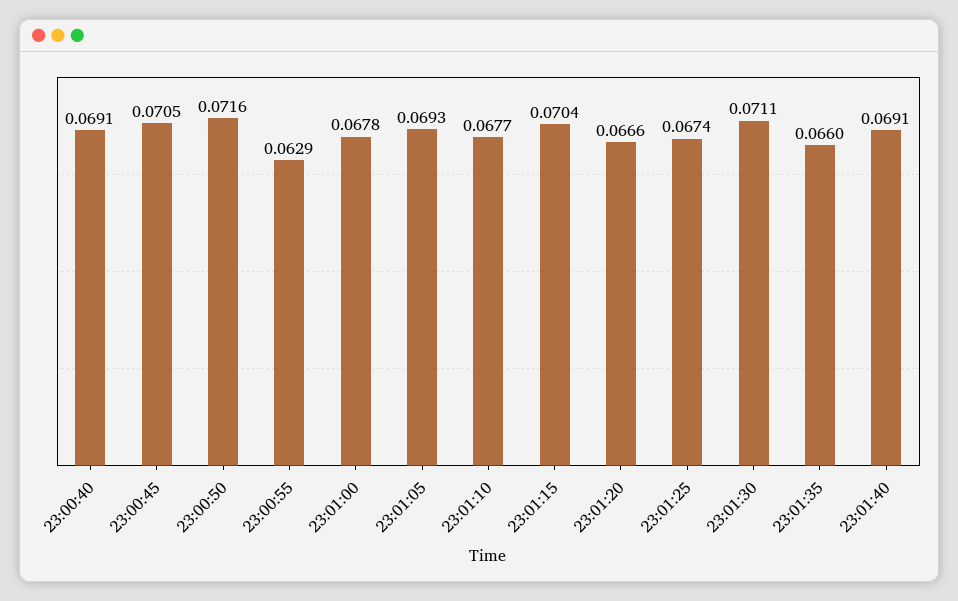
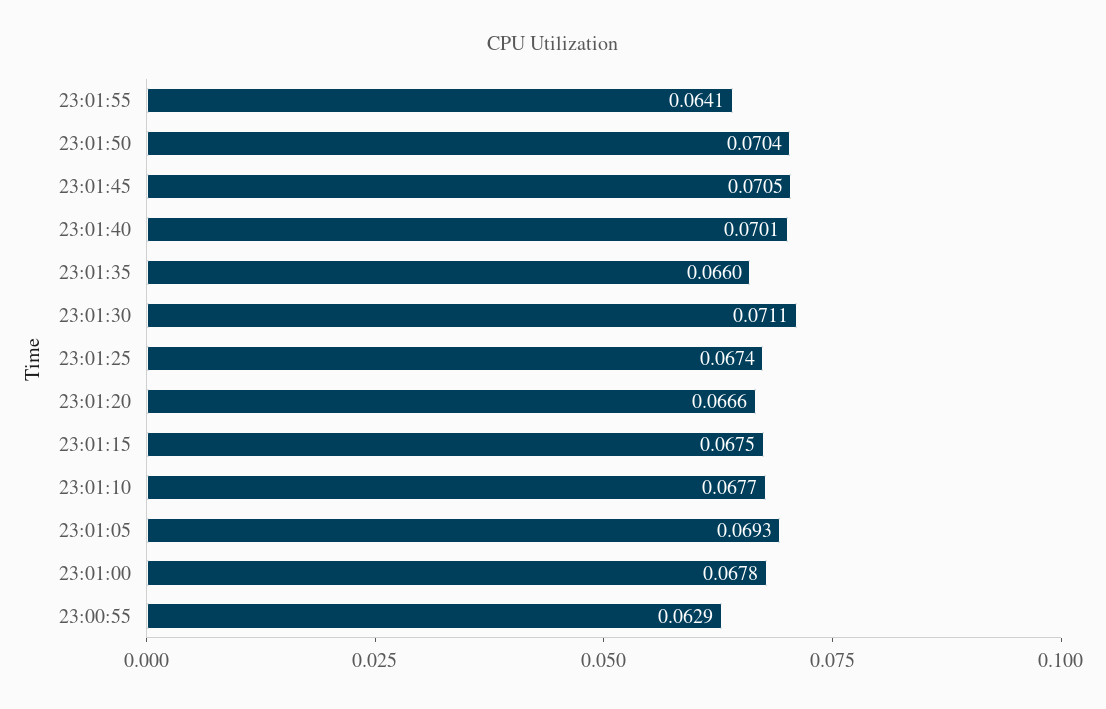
23:00:40: 0.0691 -> none
23:00:45: 0.0705 -> none
23:00:50: 0.0716 -> none
23:01:15: 0.0704 -> 0.0675
23:01:40: 0.0691 -> 0.0701
23:01:55: none -> 0.0641
23:01:50: none -> 0.0704
23:01:45: none -> 0.0705

